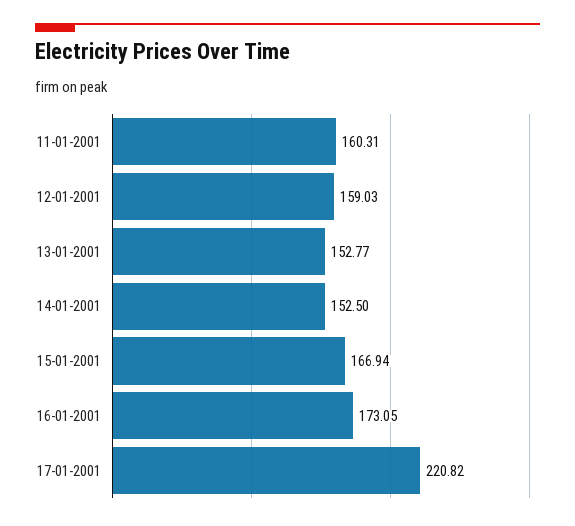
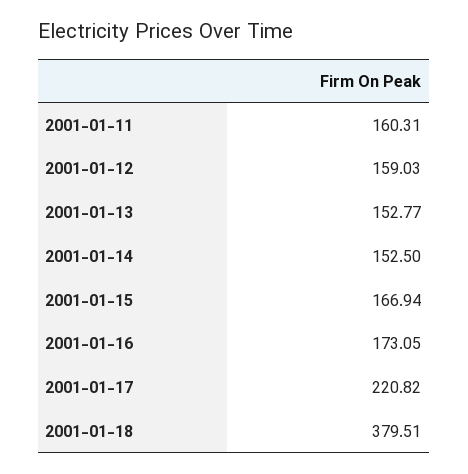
2001-01-18: none -> 379.51

